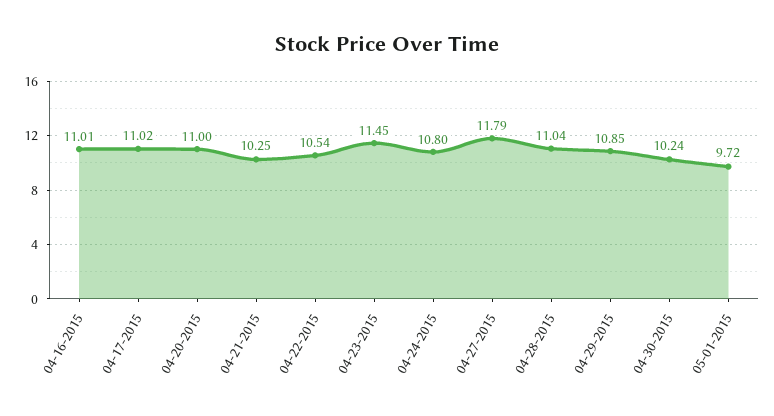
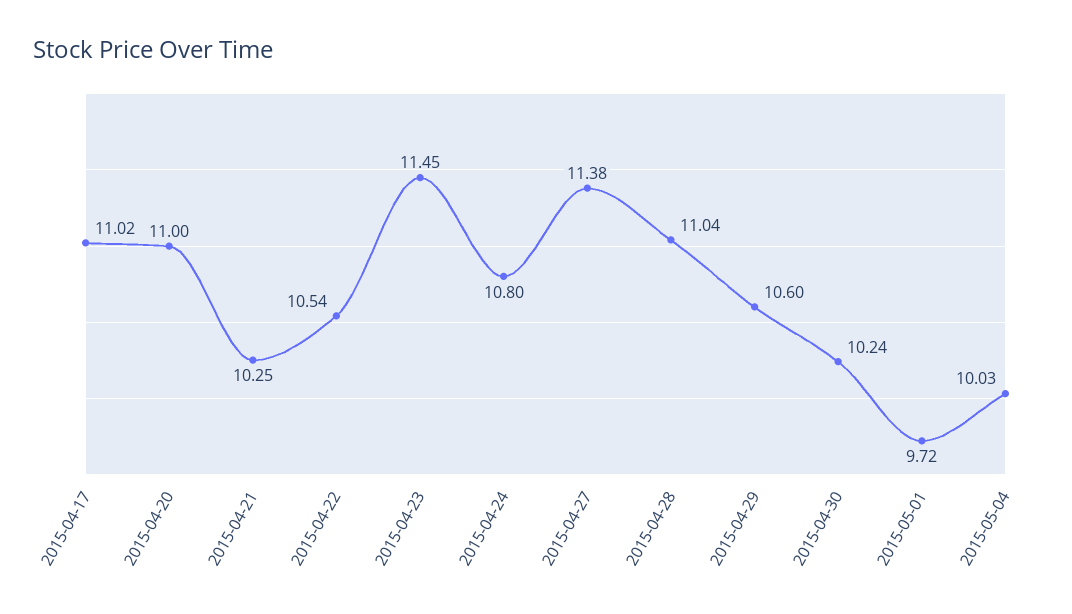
04-16-2015: 11.01 -> none
04-27-2015: 11.79 -> 11.38
04-29-2015: 10.85 -> 10.6
2015-05-04: none -> 10.03

